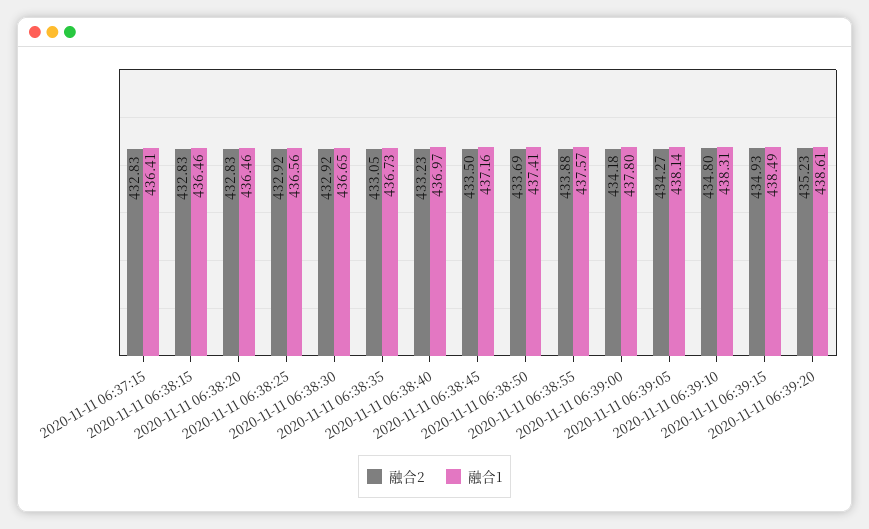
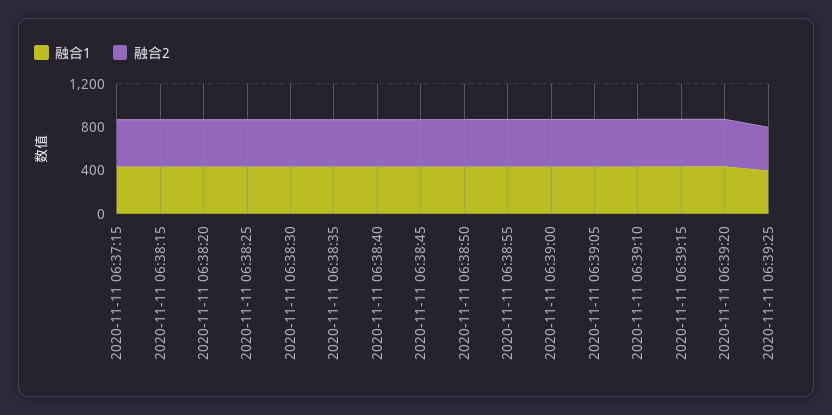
融合1, 2020-11-11 06:39:25: none -> 400
融合2, 2020-11-11 06:39:25: none -> 400

